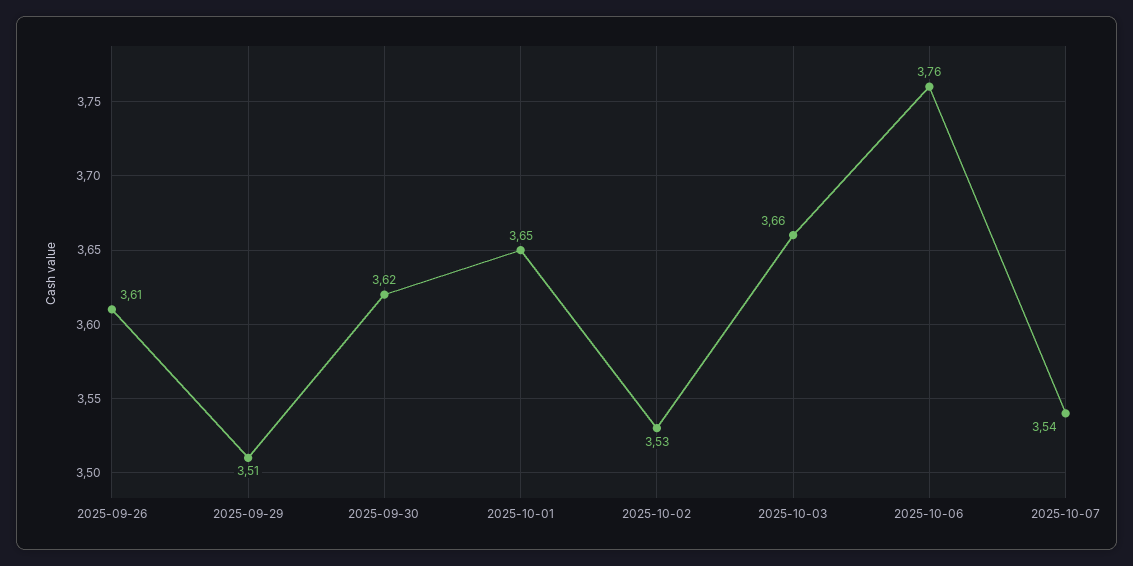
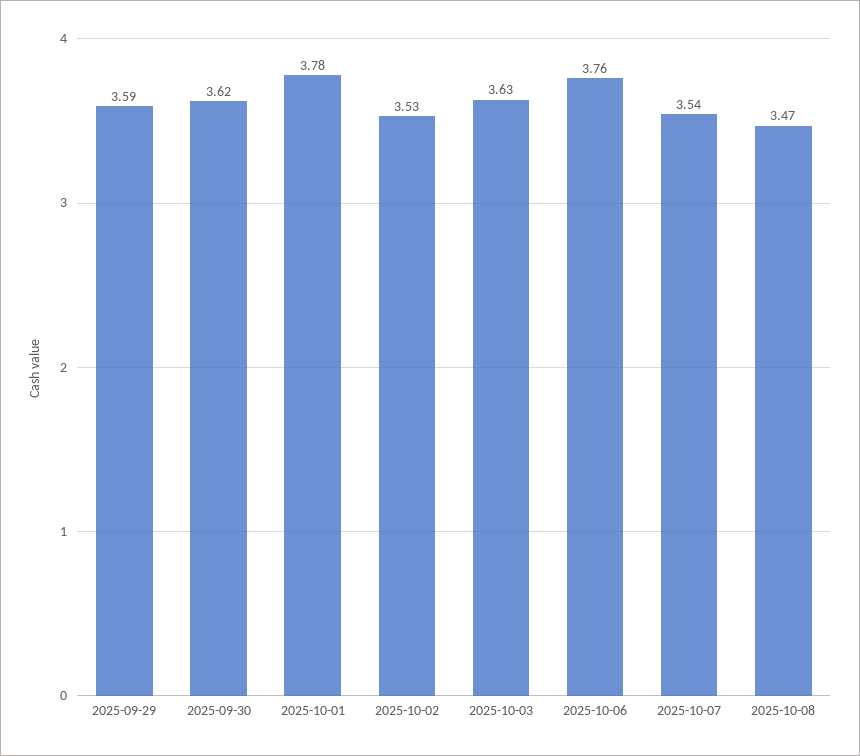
2025-09-26: 3.61 -> none
2025-09-29: 3.51 -> 3.59
2025-10-01: 3.65 -> 3.78
2025-10-03: 3.66 -> 3.63
2025-10-08: none -> 3.47

